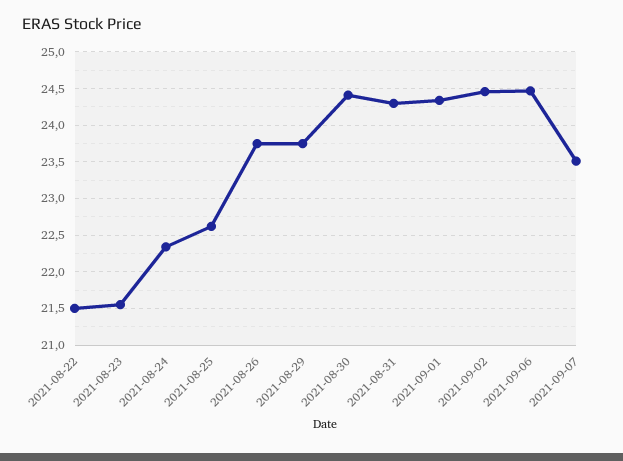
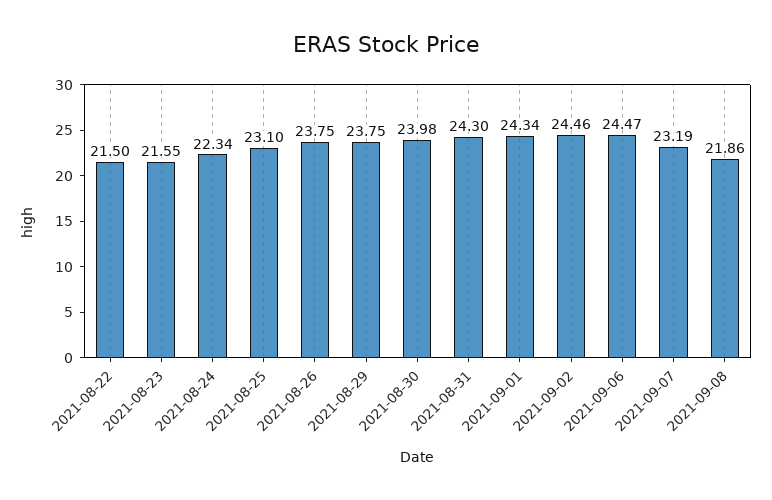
2021-08-25: 22.6 -> 23.1
2021-08-30: 24.4 -> 23.98
2021-09-07: 23.5 -> 23.19
2021-09-08: none -> 21.86

